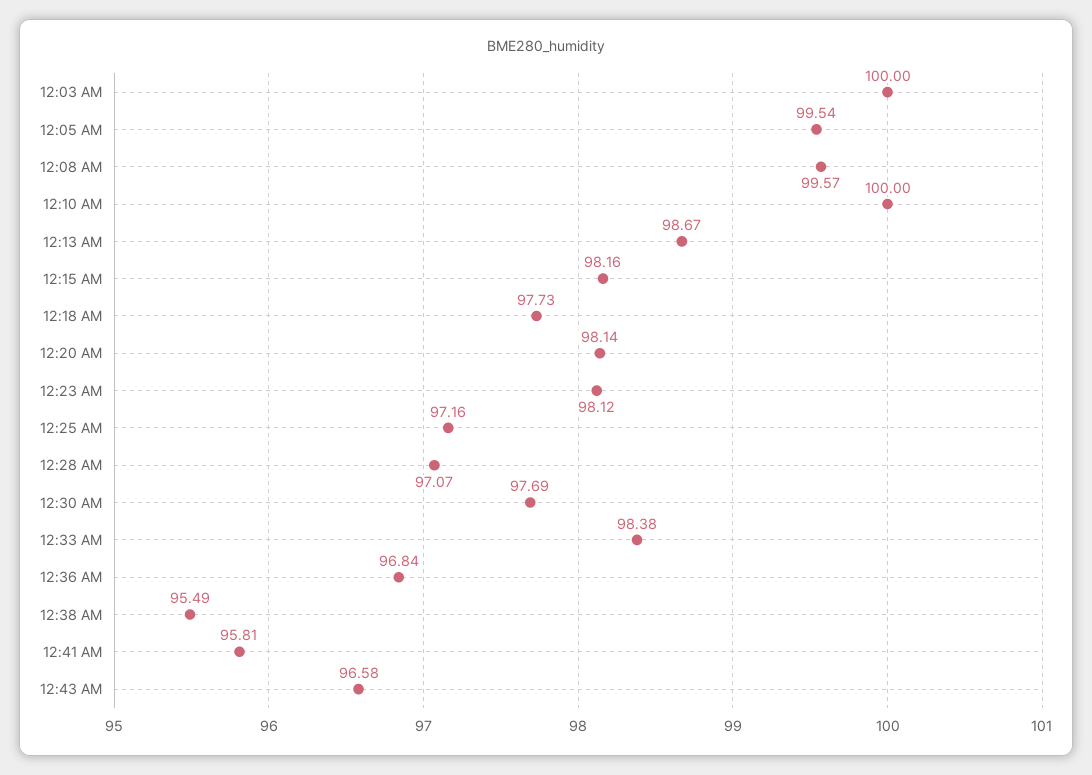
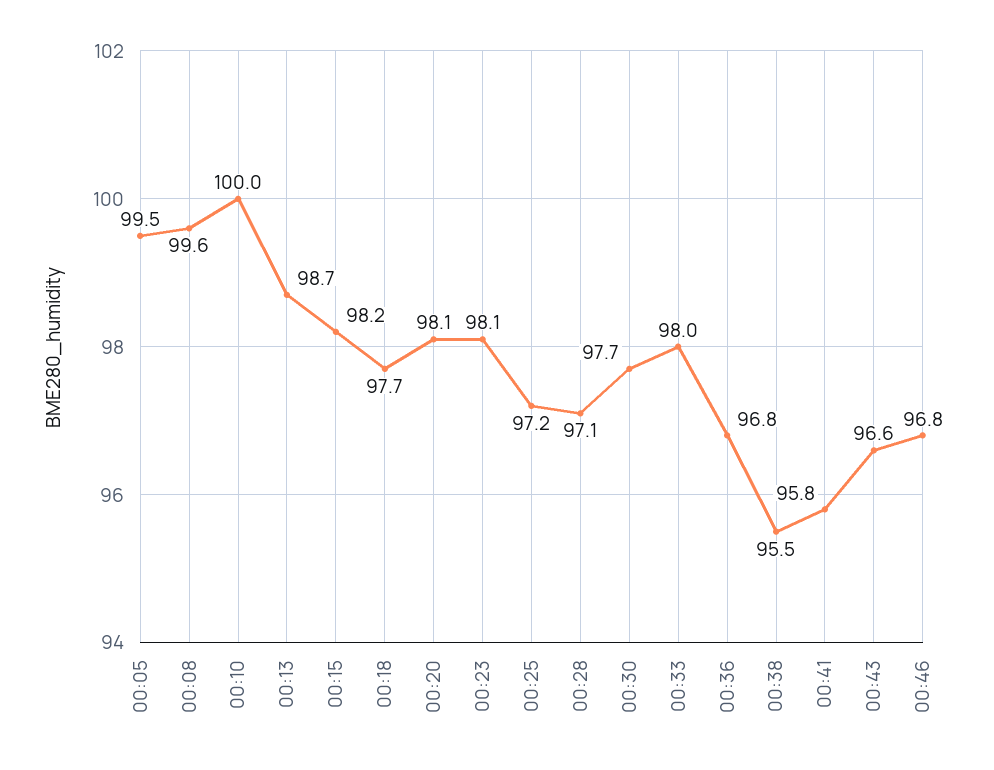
12:03 AM: 100 -> none
12:33 AM: 98.38 -> 98
00:46: none -> 96.8

